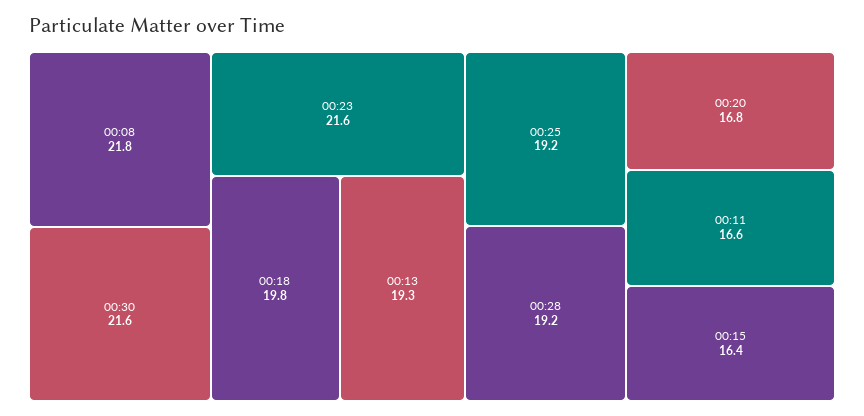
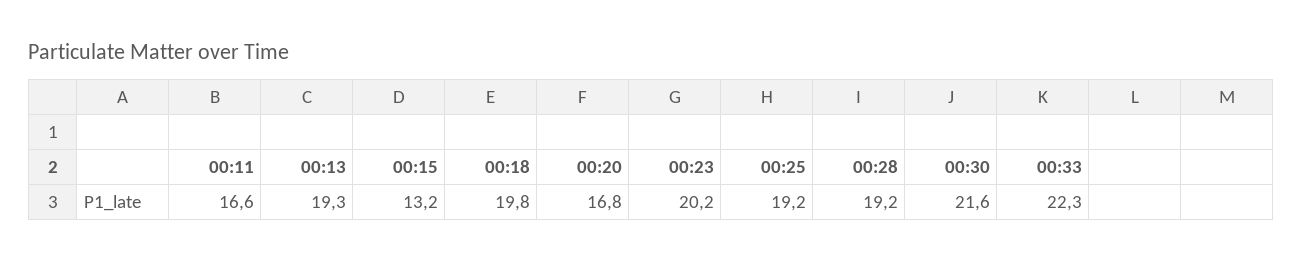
00:08: 21.8 -> none
00:23: 21.6 -> 20.2
00:15: 16.4 -> 13.2
00:33: none -> 22.3

